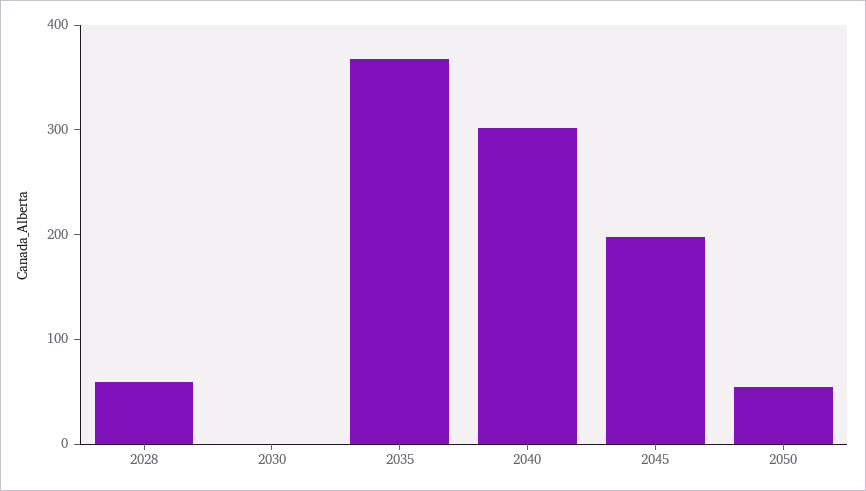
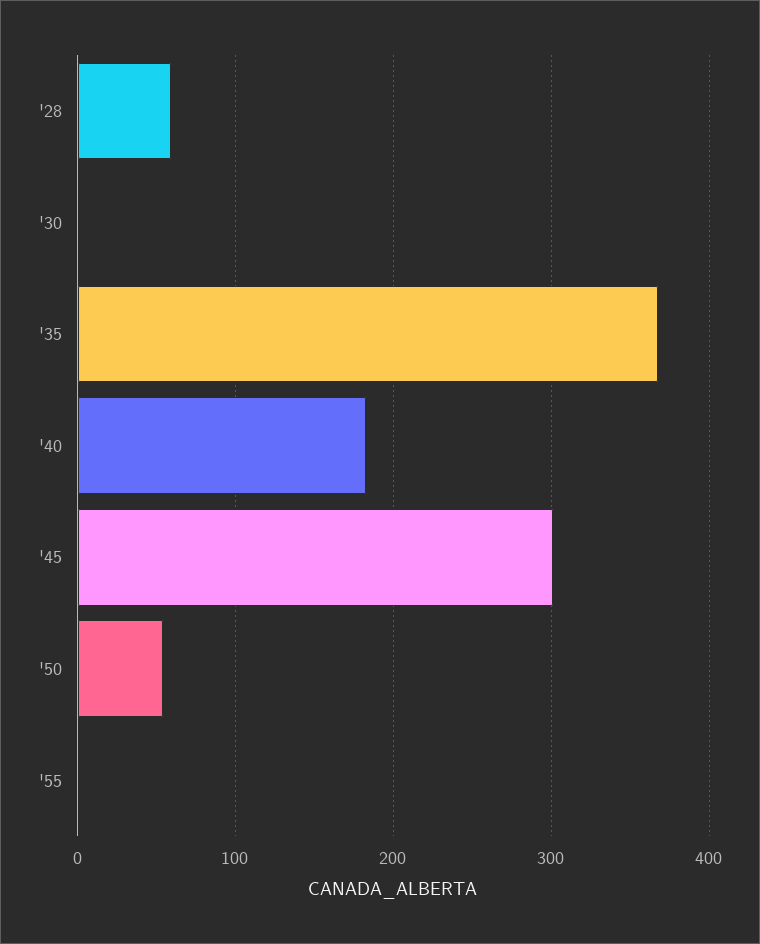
2040: 300 -> 180
2045: 200 -> 300
'55: none -> 0

